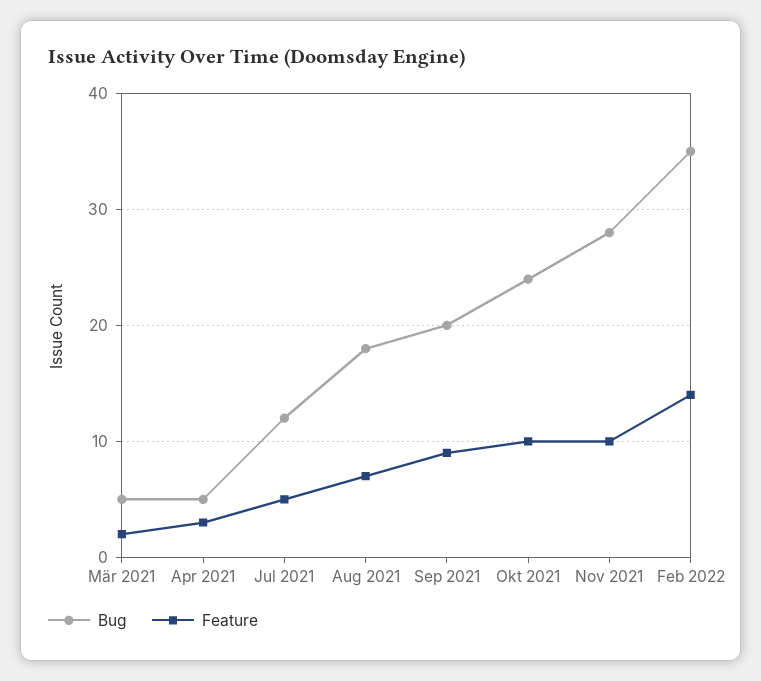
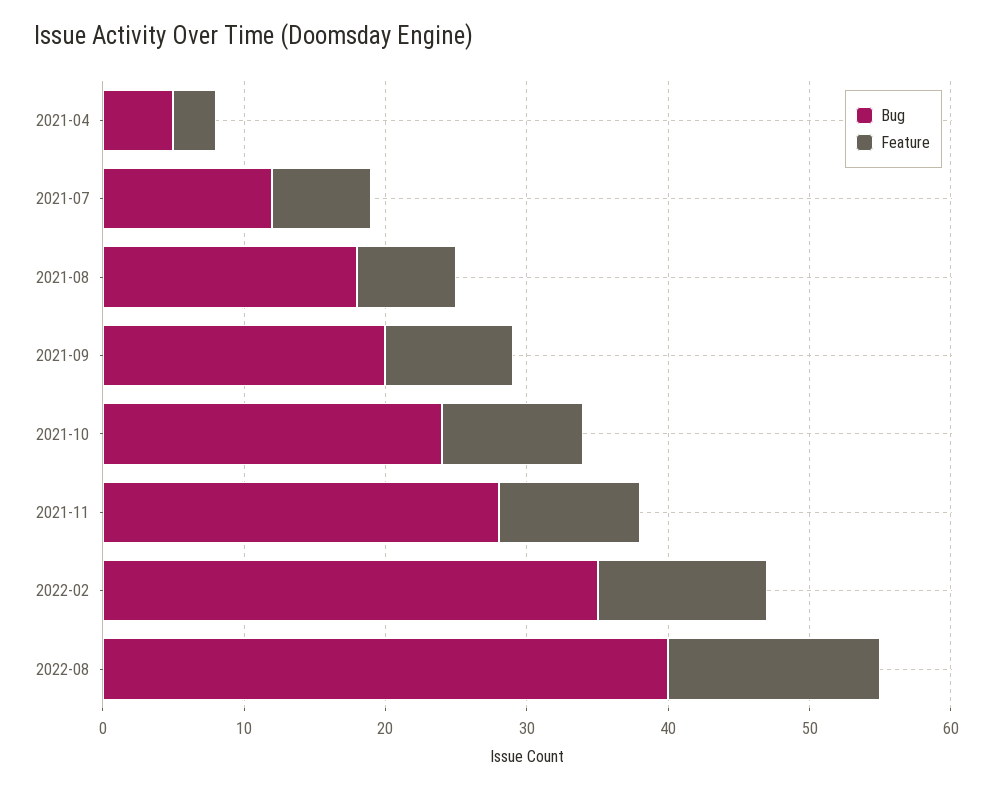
Bug, Mär 2021: 5 -> none
Feature, Mär 2021: 2 -> none
Feature, Jul 2021: 5 -> 7
Feature, Feb 2022: 14 -> 12
Bug, 2022-08: none -> 40
Feature, 2022-08: none -> 15

